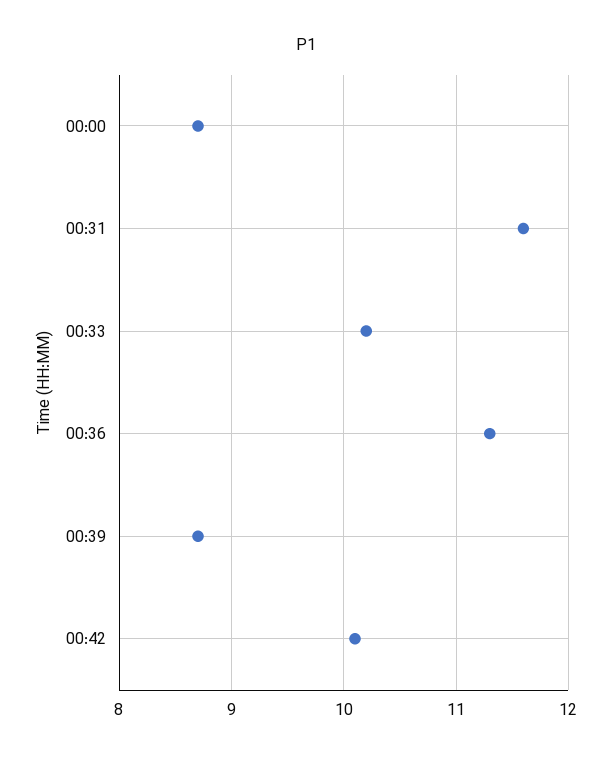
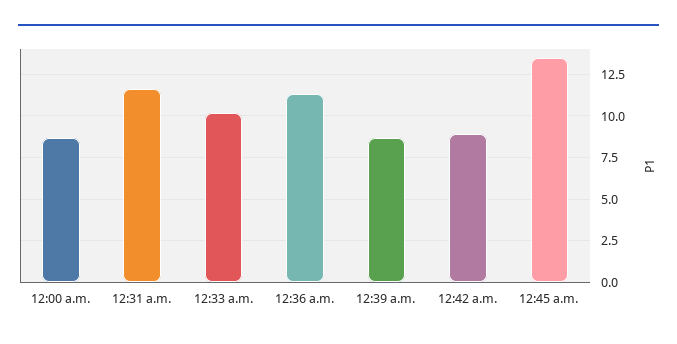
00:42: 10.1 -> 9
12:45 a.m.: none -> 13.5

